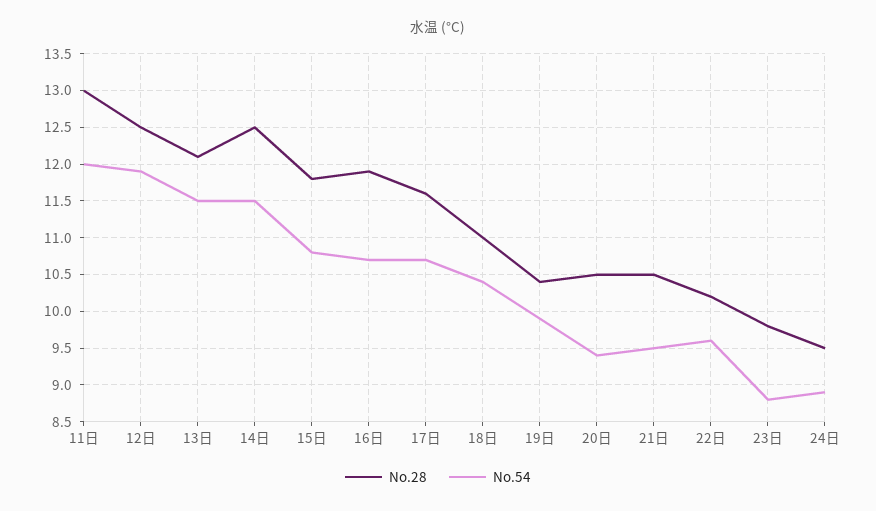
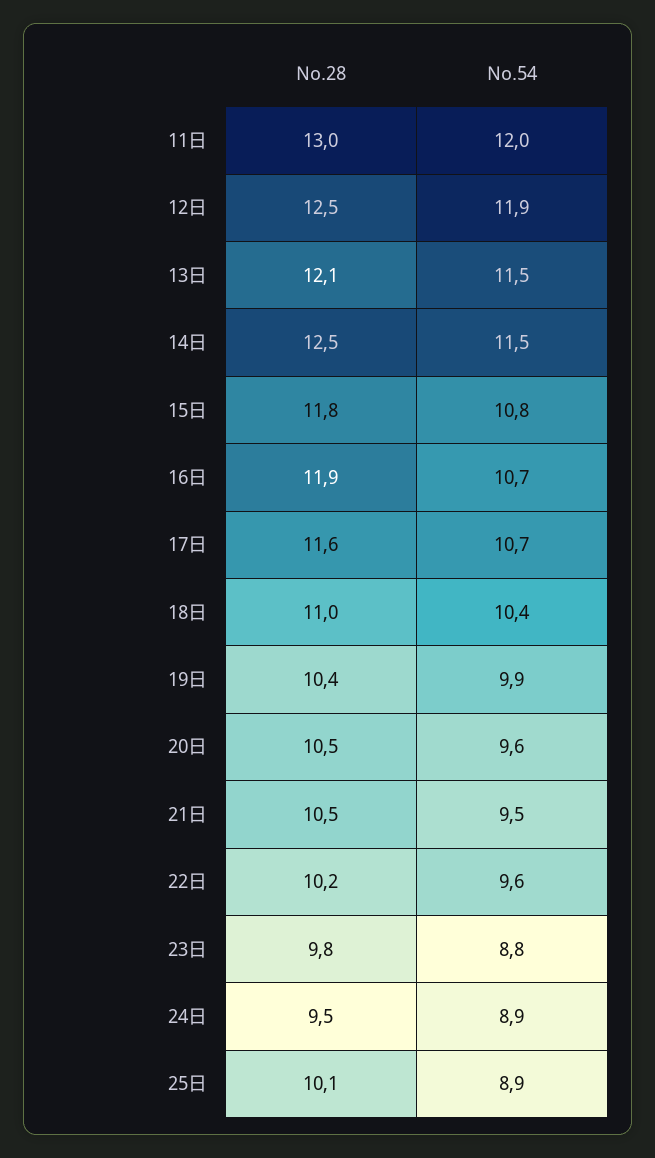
No.54, 20日: 9.4 -> 9.6
No.28, 25日: none -> 10.1
No.54, 25日: none -> 8.9

